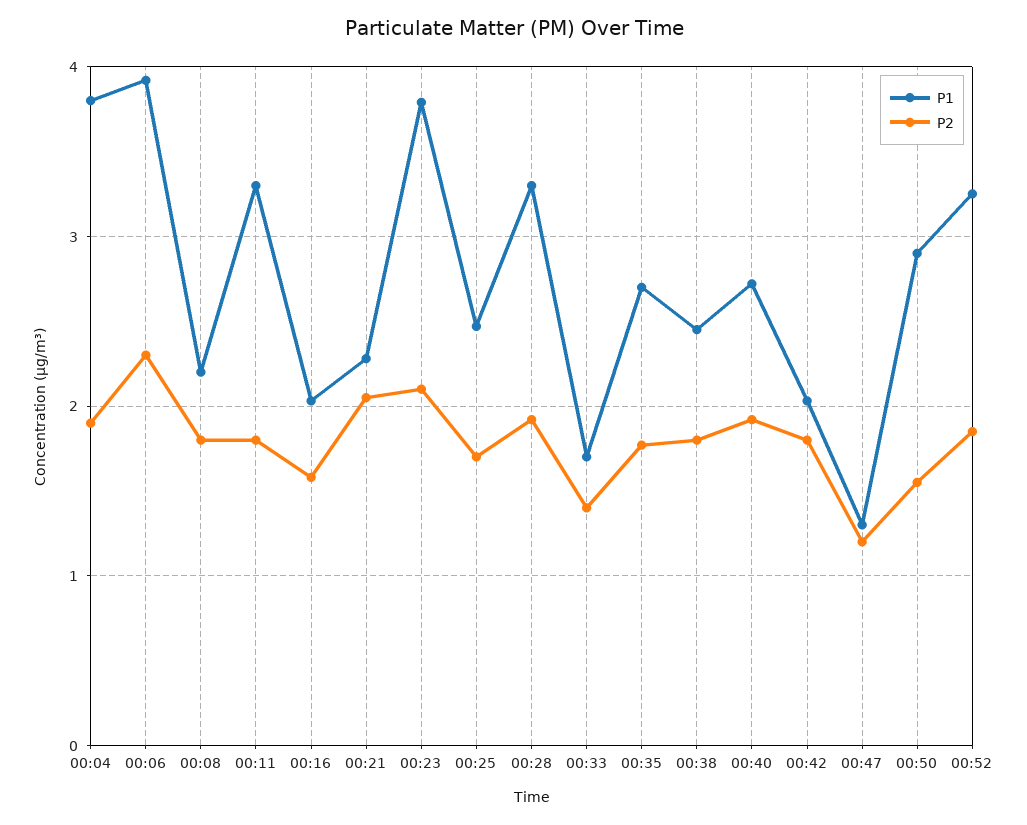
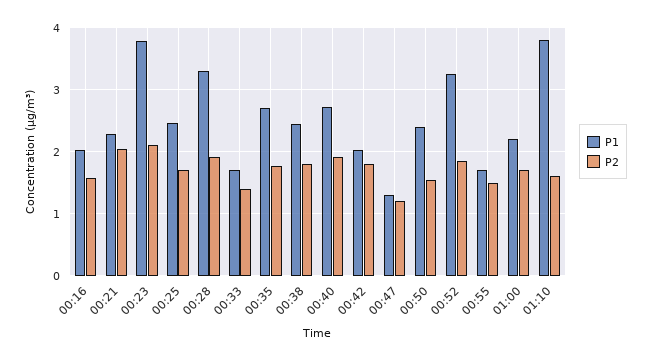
P1, 00:04: 3.8 -> none
P2, 00:04: 1.9 -> none
P1, 00:06: 3.9 -> none
P2, 00:06: 2.3 -> none
P1, 00:08: 2.2 -> none
P2, 00:08: 1.8 -> none
P1, 00:11: 3.3 -> none
P2, 00:11: 1.8 -> none
P1, 00:50: 2.9 -> 2.4
P1, 00:55: none -> 1.7
P2, 00:55: none -> 1.5
P1, 01:00: none -> 2.2
P2, 01:00: none -> 1.7
P1, 01:10: none -> 3.8
P2, 01:10: none -> 1.6

